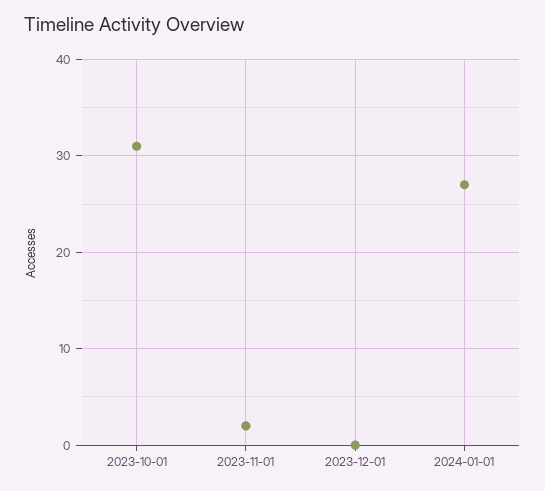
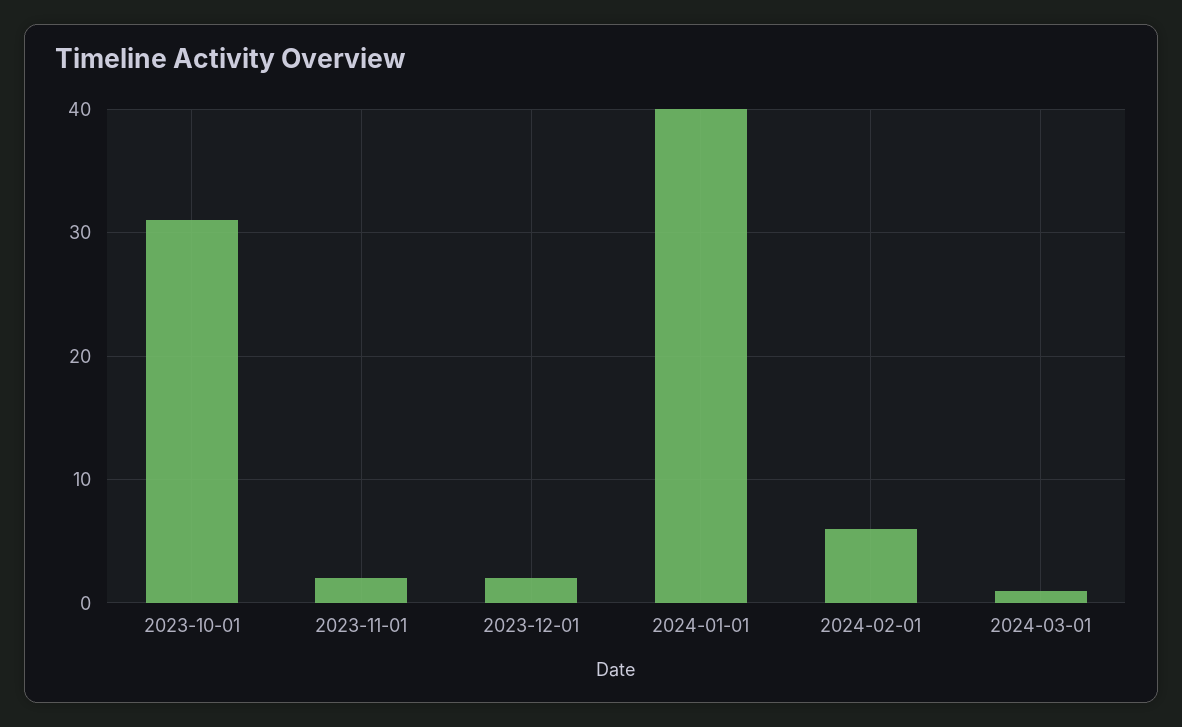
2023-12-01: 0 -> 2
2024-01-01: 27 -> 40
2024-02-01: none -> 6
2024-03-01: none -> 1

